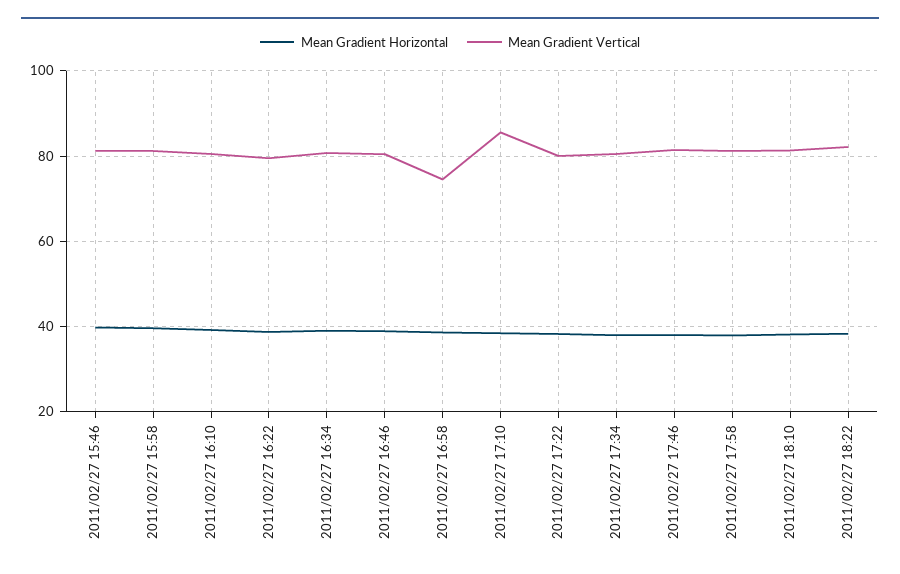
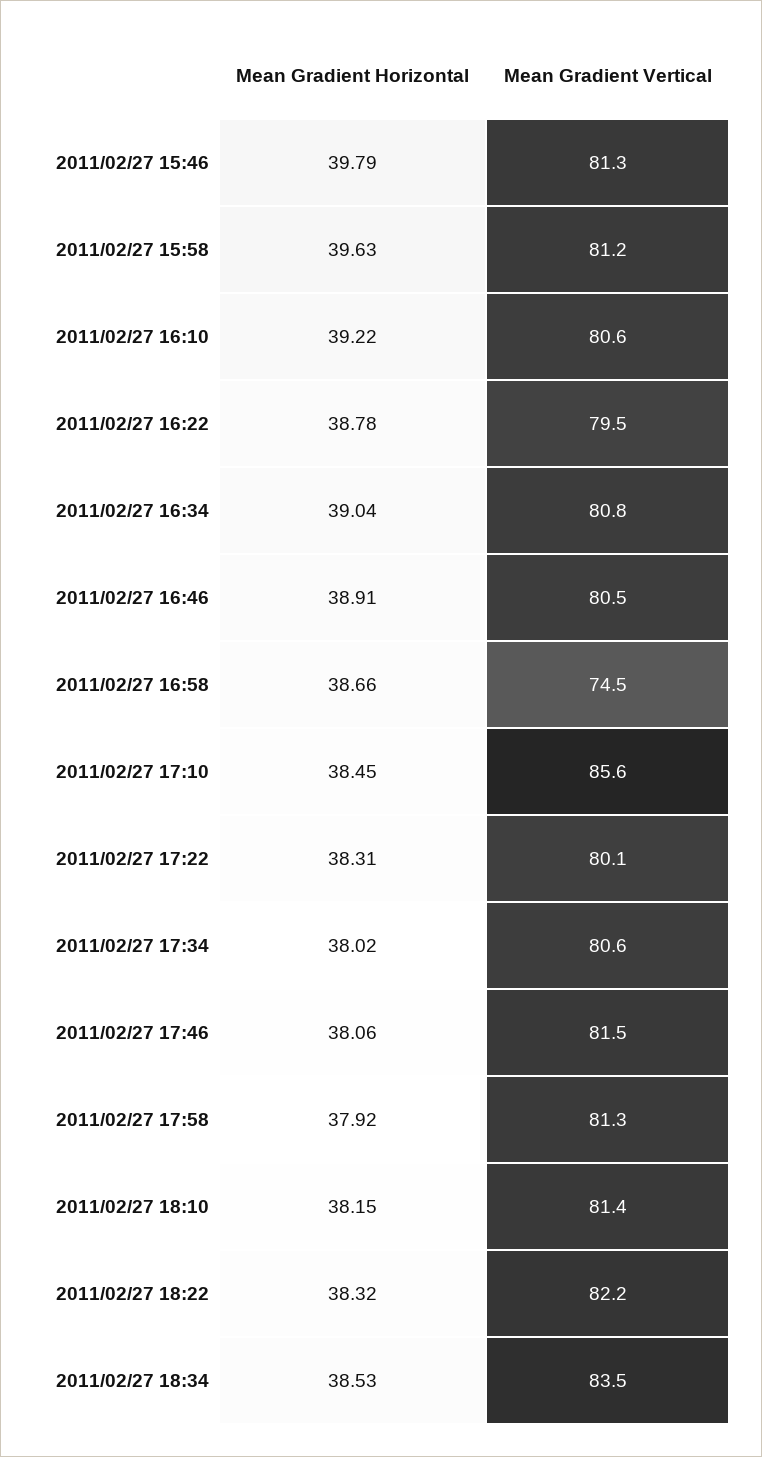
Mean Gradient Horizontal, 2011/02/27 18:34: none -> 38.53
Mean Gradient Vertical, 2011/02/27 18:34: none -> 83.5

